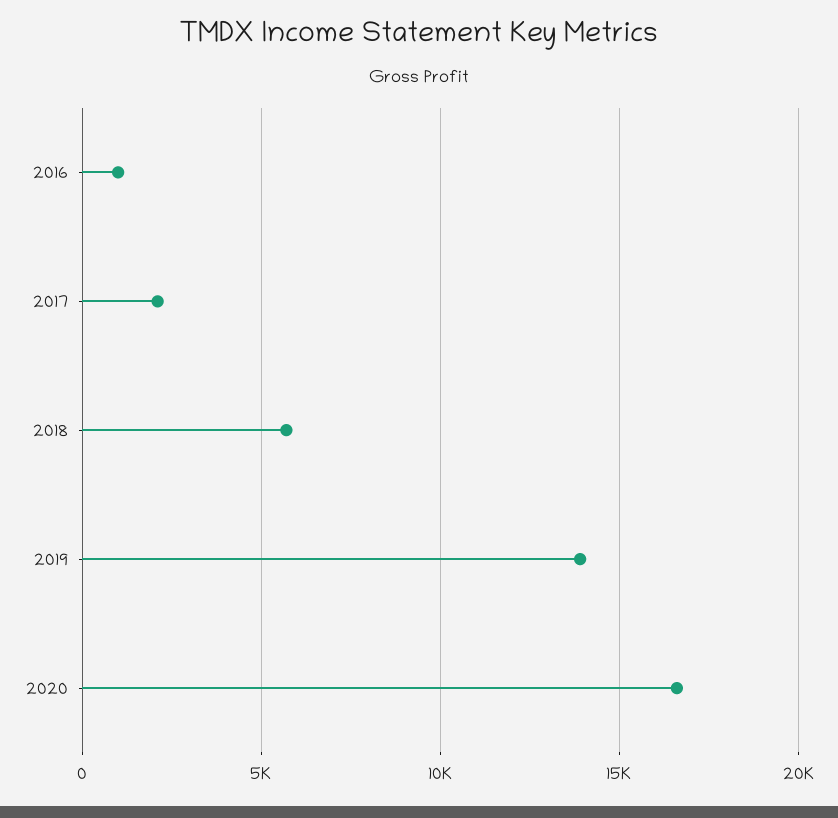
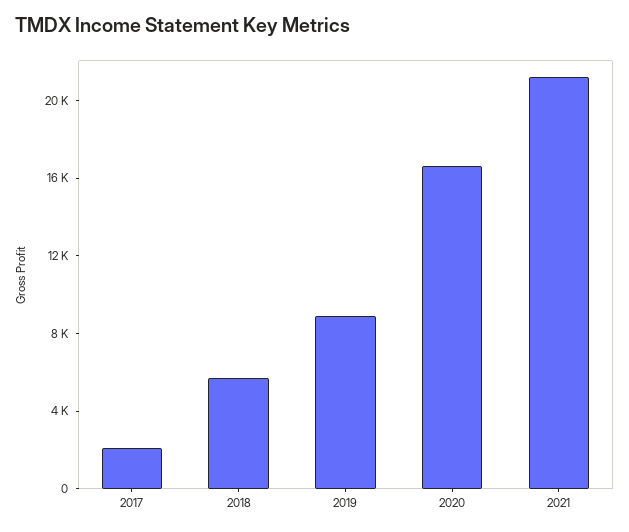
2016: 1000 -> none
2019: 14000 -> 9000
2021: none -> 21000

